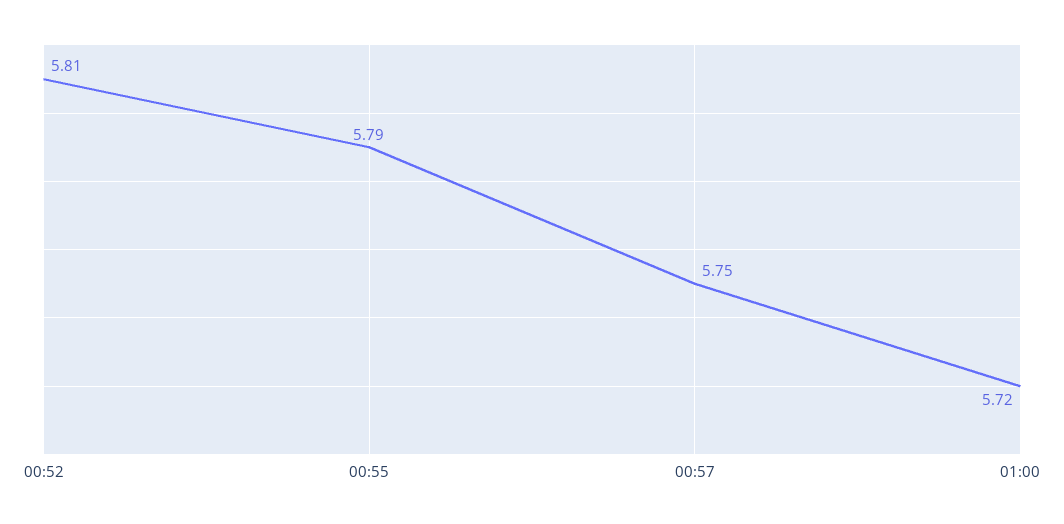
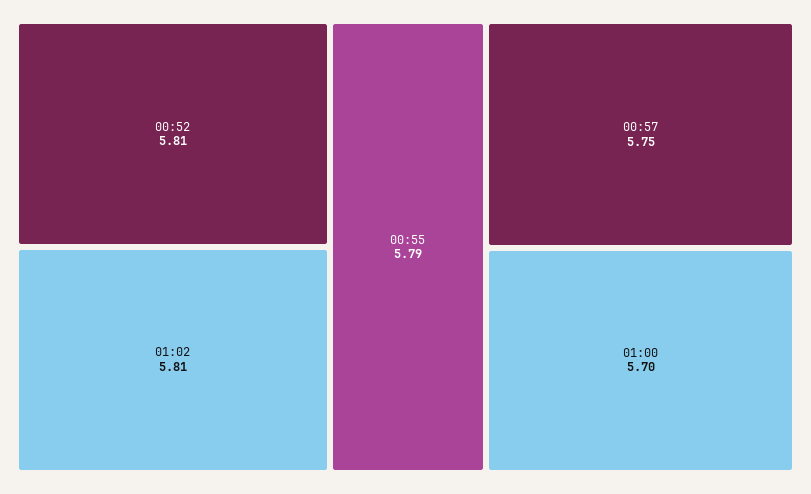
01:00: 5.72 -> 5.7
01:02: none -> 5.81

